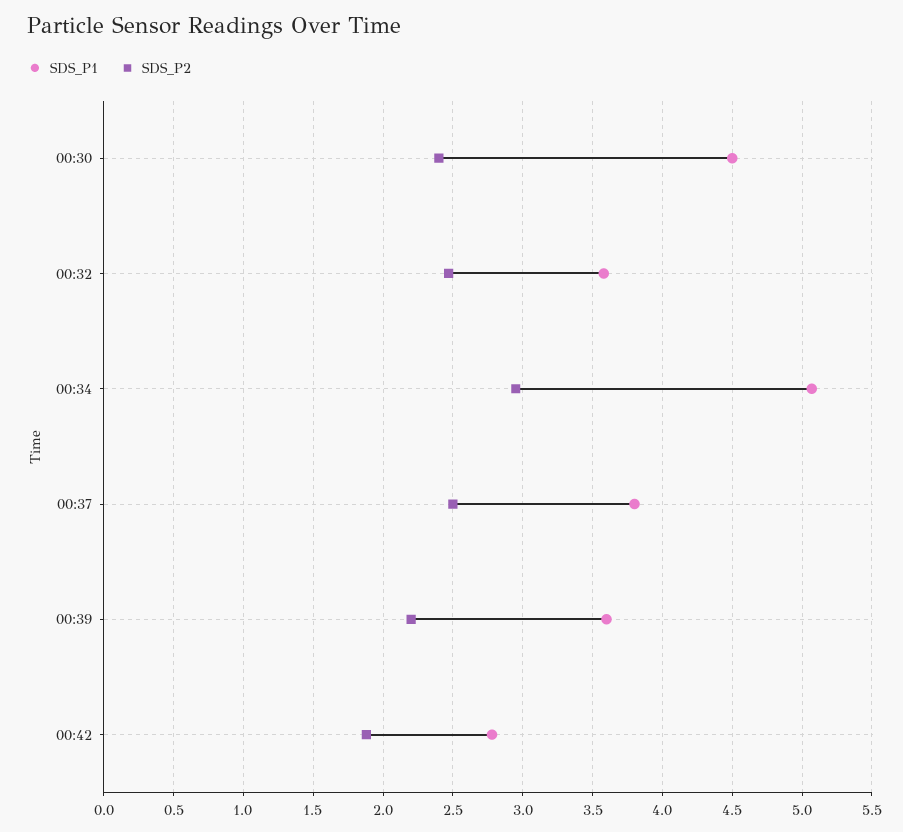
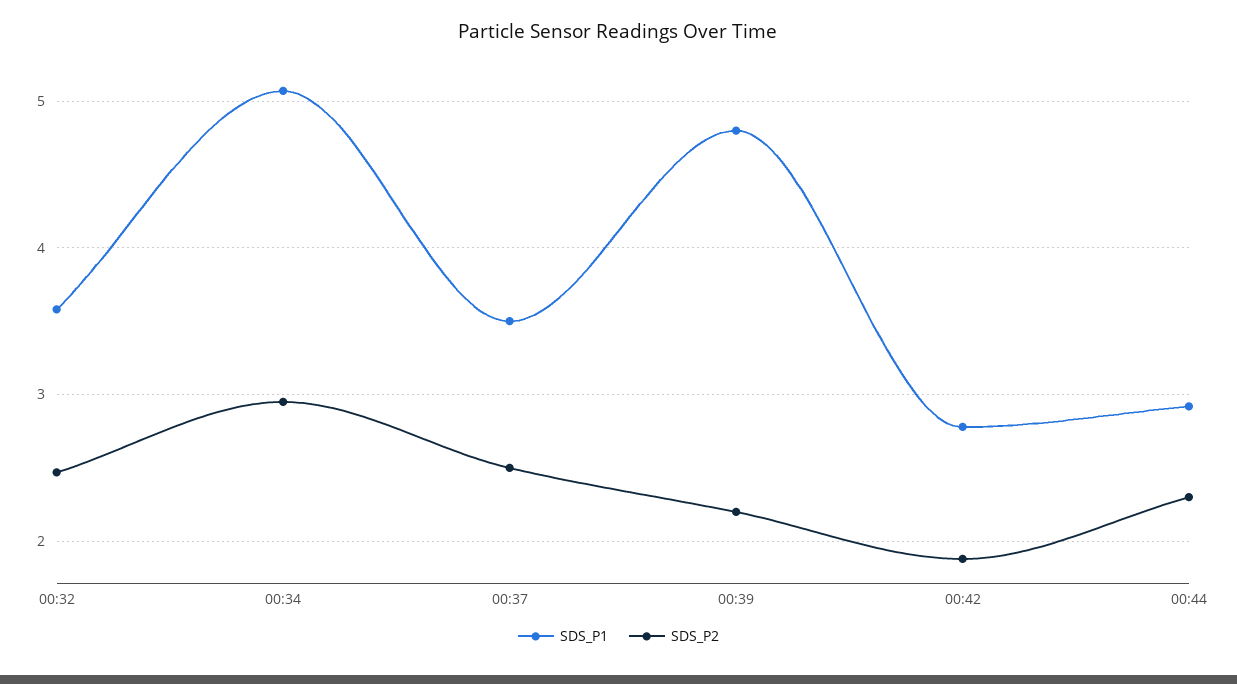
SDS_P1, 00:30: 4.5 -> none
SDS_P2, 00:30: 2.4 -> none
SDS_P1, 00:37: 3.8 -> 3.5
SDS_P1, 00:39: 3.6 -> 4.8
SDS_P1, 00:44: none -> 2.9
SDS_P2, 00:44: none -> 2.3

